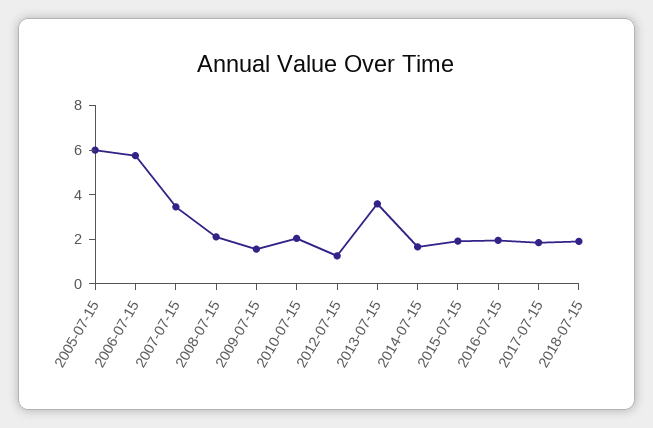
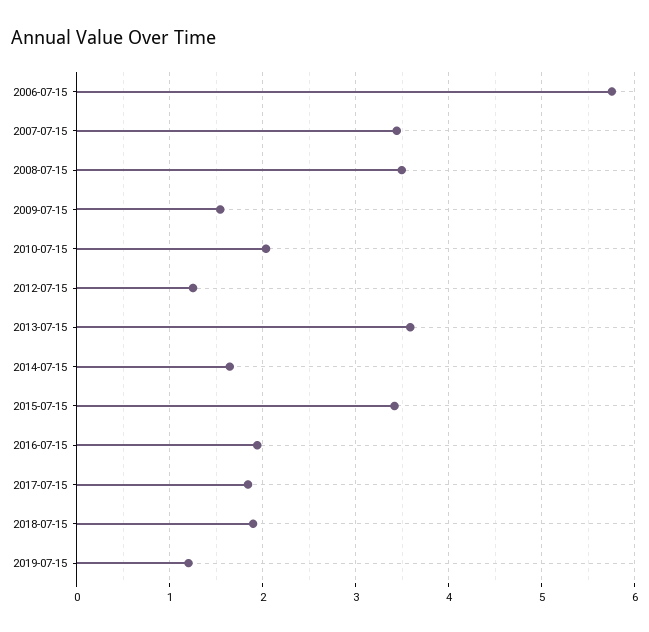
2005-07-15: 6 -> none
2008-07-15: 2 -> 3.5
2015-07-15: 2 -> 3.4
2019-07-15: none -> 1.2

